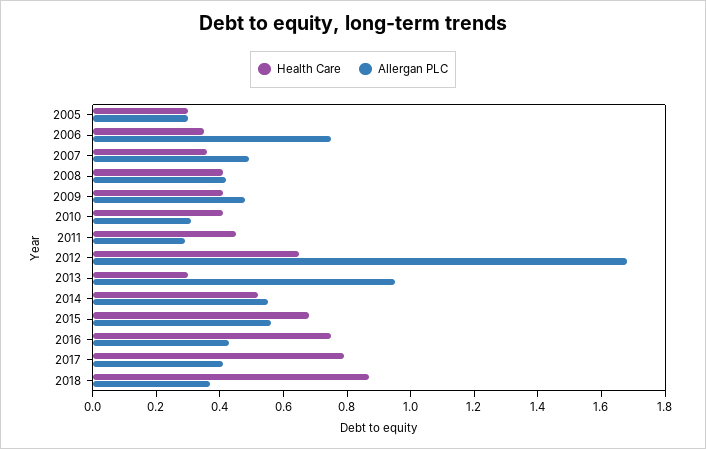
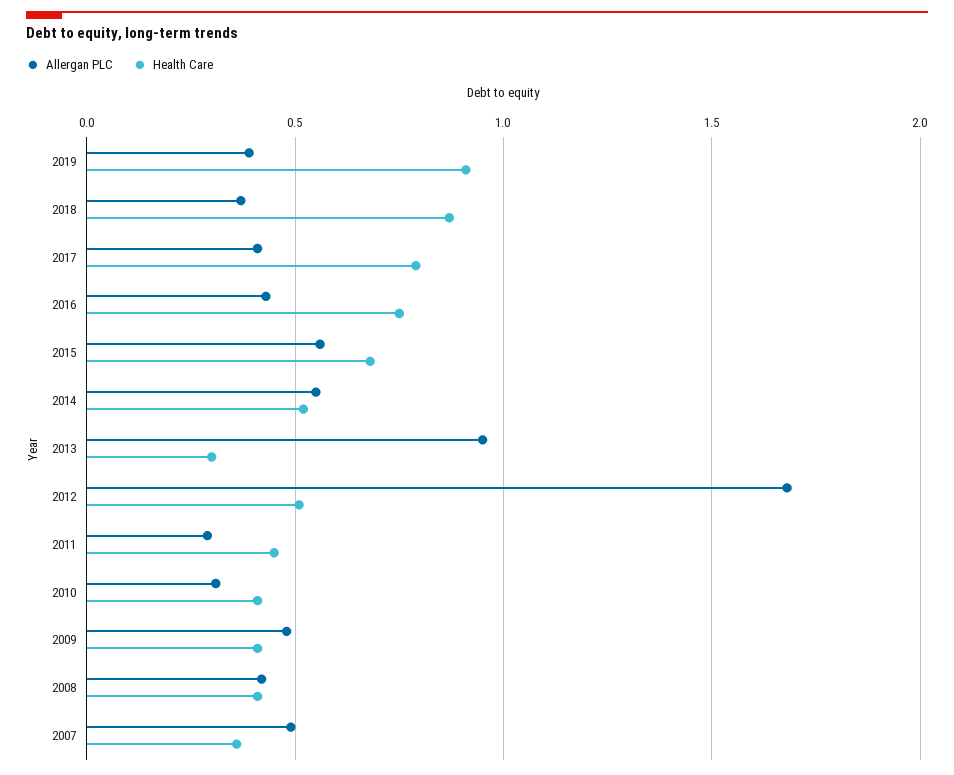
Health Care, 2005: 0.3 -> none
Allergan PLC, 2005: 0.3 -> none
Health Care, 2006: 0.35 -> none
Allergan PLC, 2006: 0.75 -> none
Health Care, 2012: 0.65 -> 0.5
Allergan PLC, 2019: none -> 0.4
Health Care, 2019: none -> 0.9

